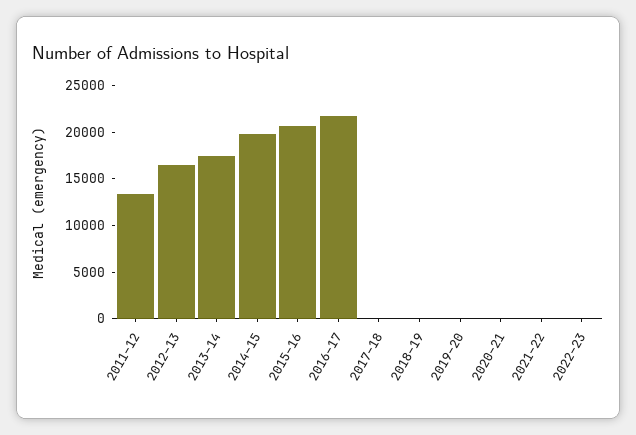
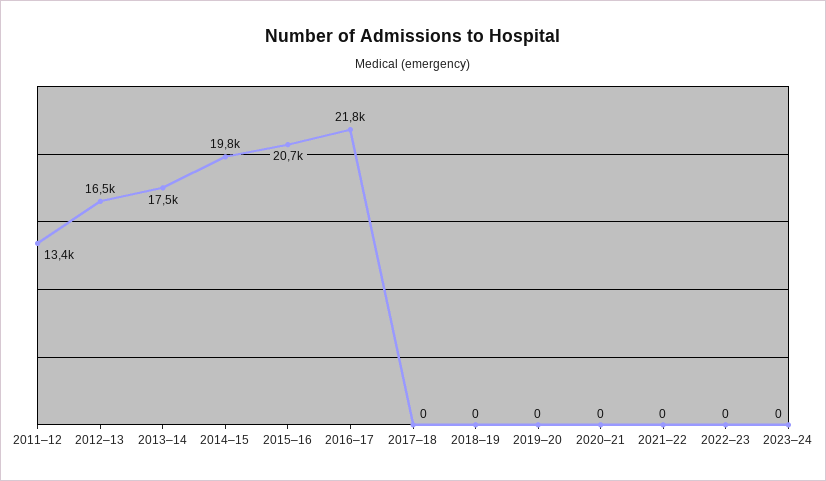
2023–24: none -> 0

